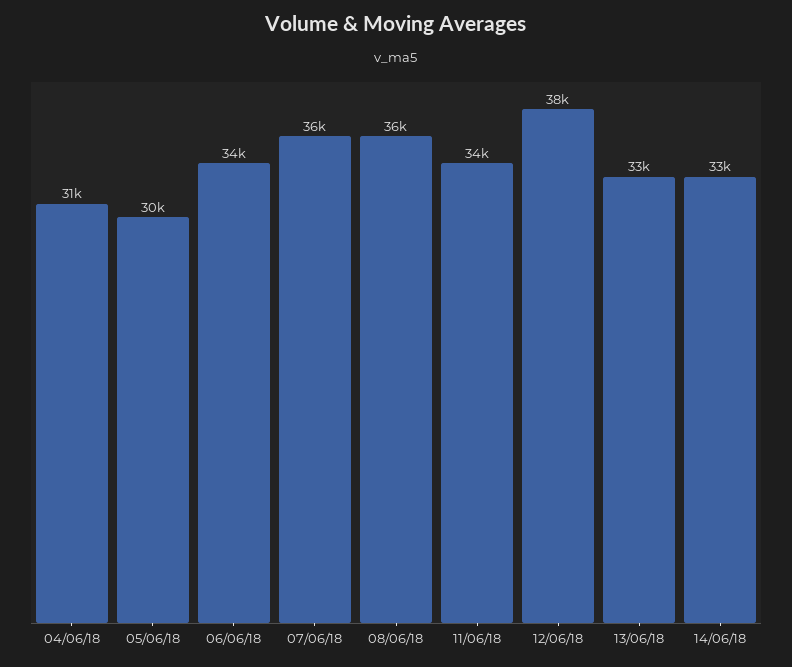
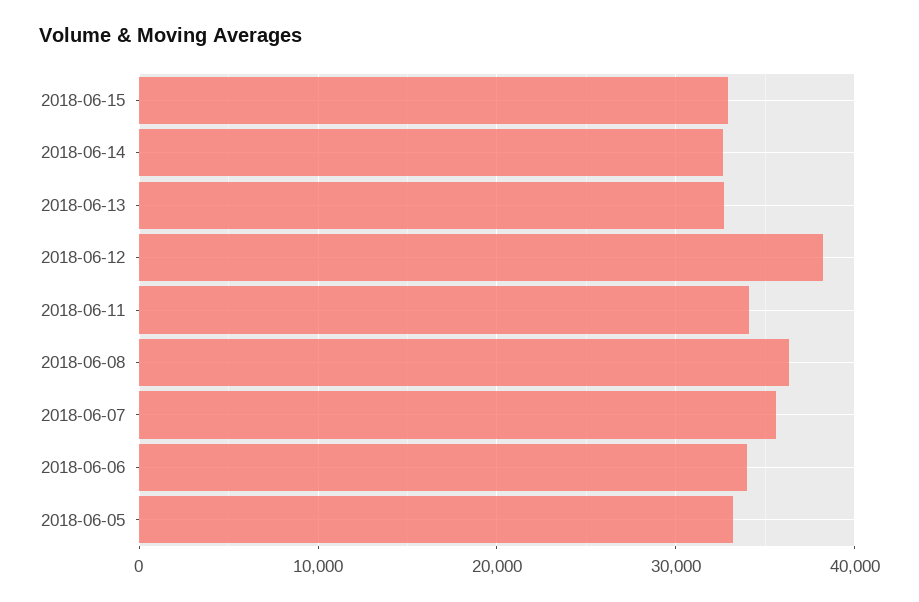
04/06/18: 31000 -> none
05/06/18: 30000 -> 33000
2018-06-15: none -> 33000

